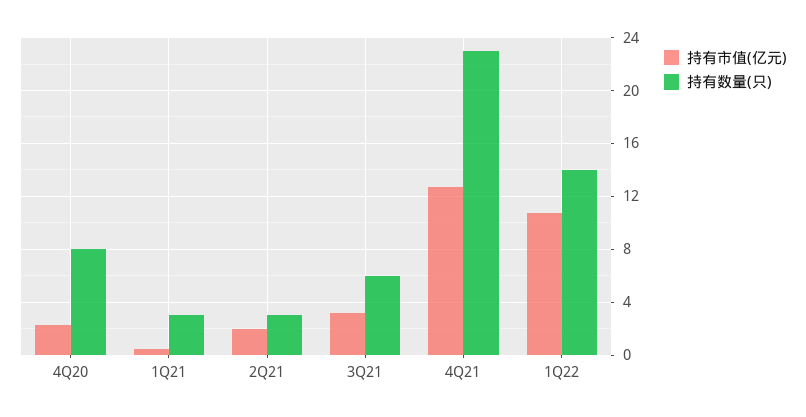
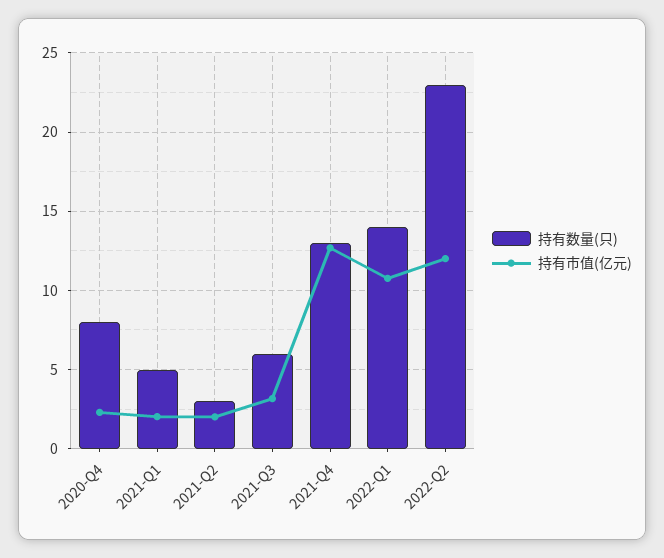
持有市值(亿元), 1Q21: 0.5 -> 2
持有数量(只), 1Q21: 3 -> 5
持有数量(只), 4Q21: 23 -> 13
持有数量(只), 2022-Q2: none -> 23
持有市值(亿元), 2022-Q2: none -> 12

